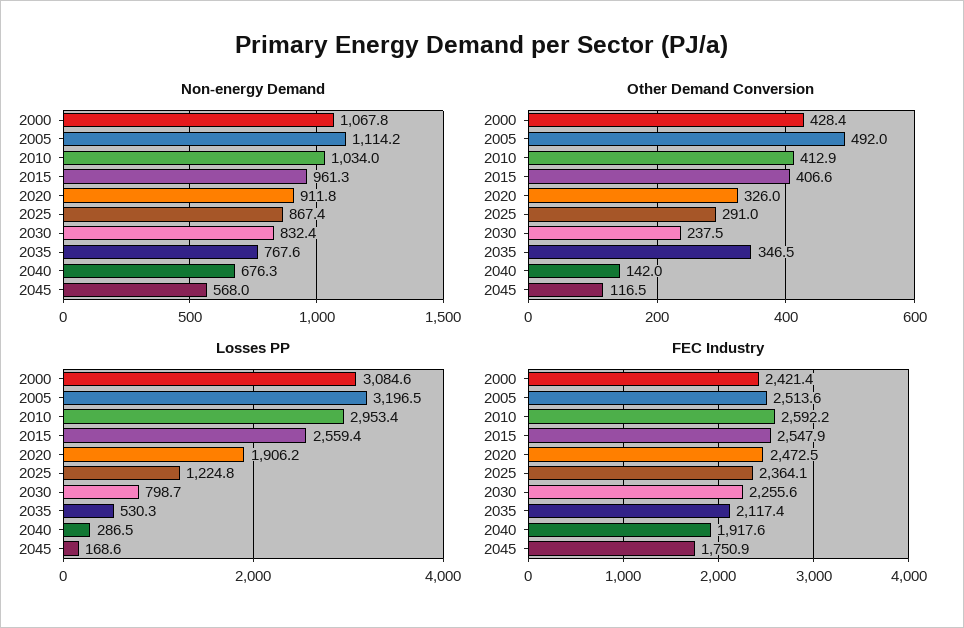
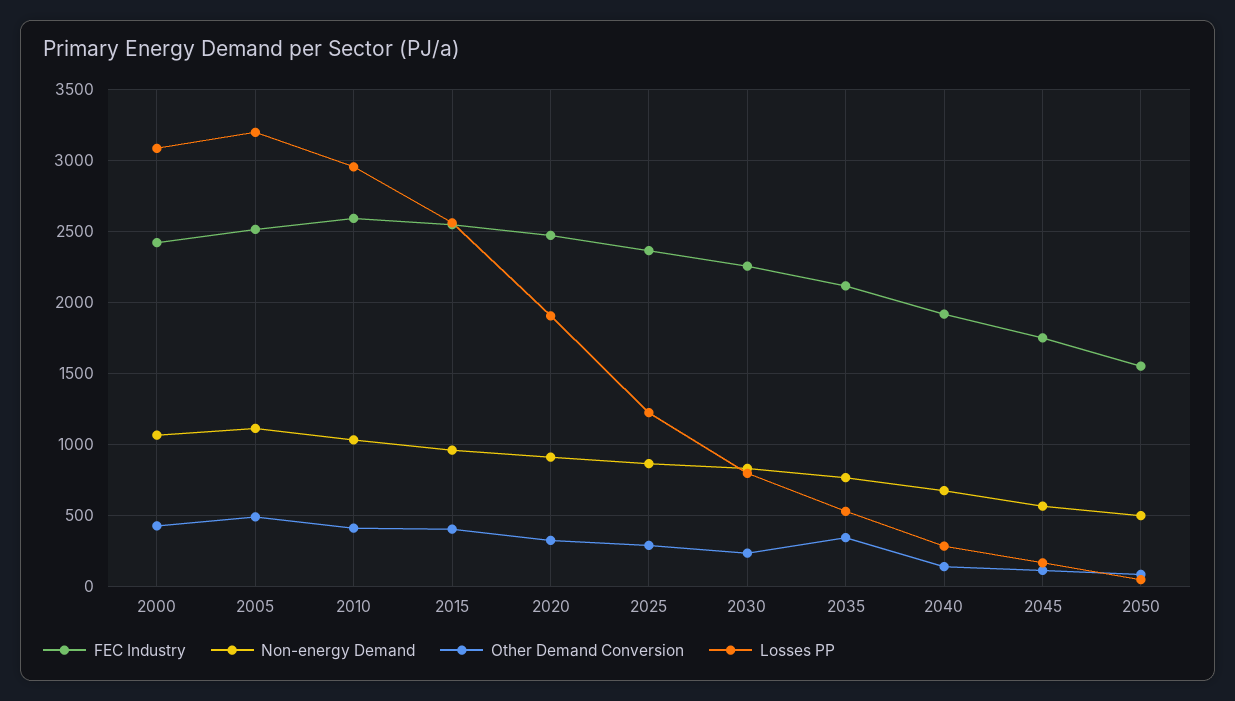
FEC Industry, 2050: none -> 1550
Non-energy Demand, 2050: none -> 500
Other Demand Conversion, 2050: none -> 100
Losses PP, 2050: none -> 50

